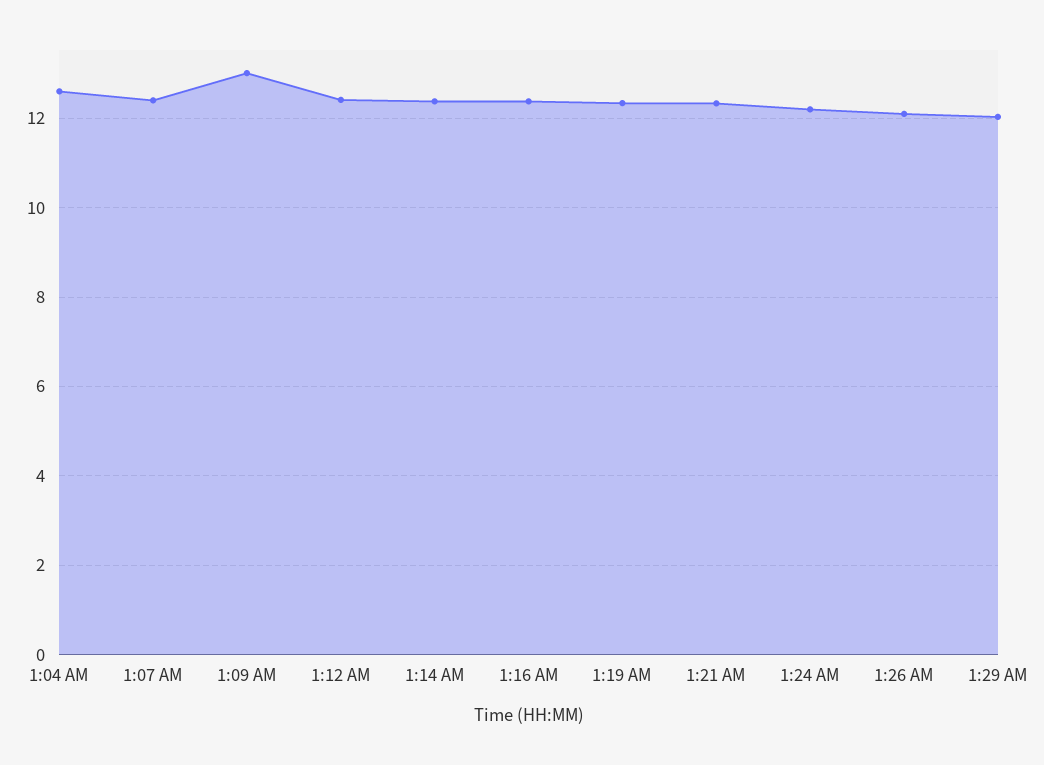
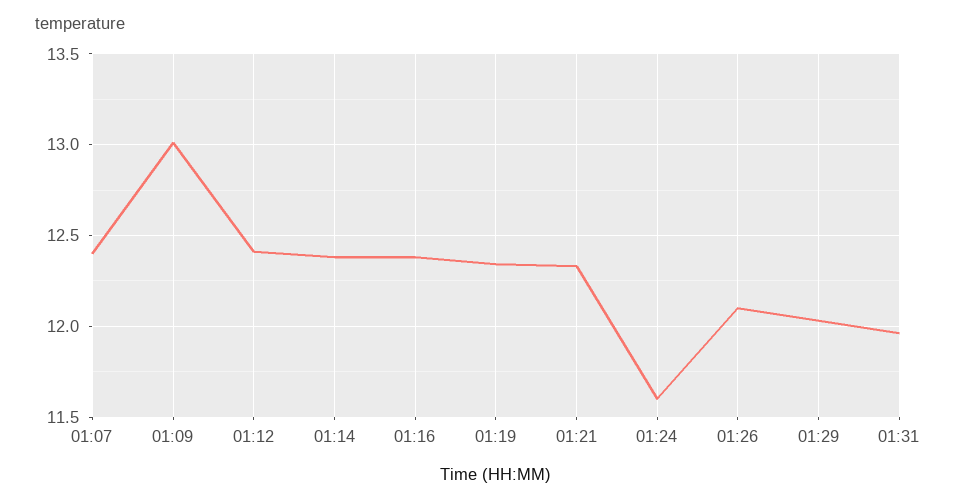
1:04 AM: 12.6 -> none
1:24 AM: 12.2 -> 11.6
01:31: none -> 11.95

